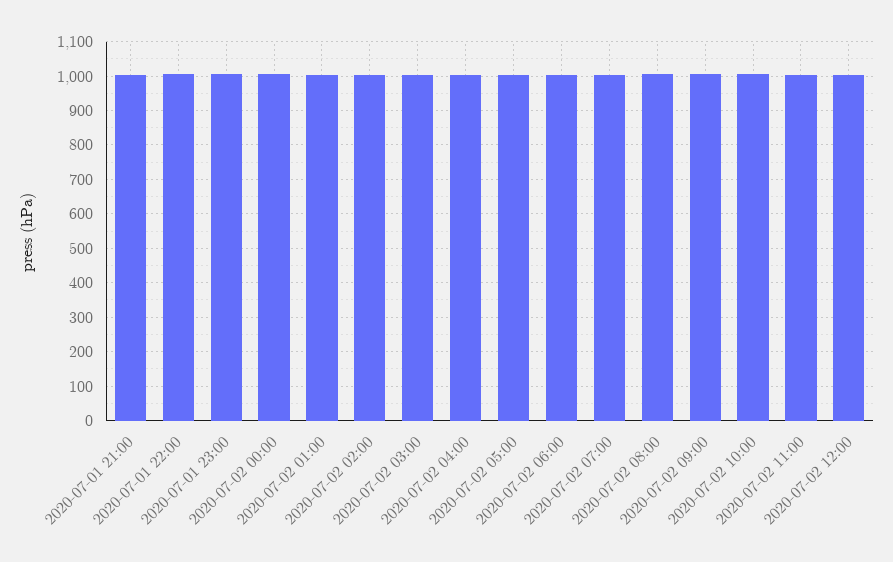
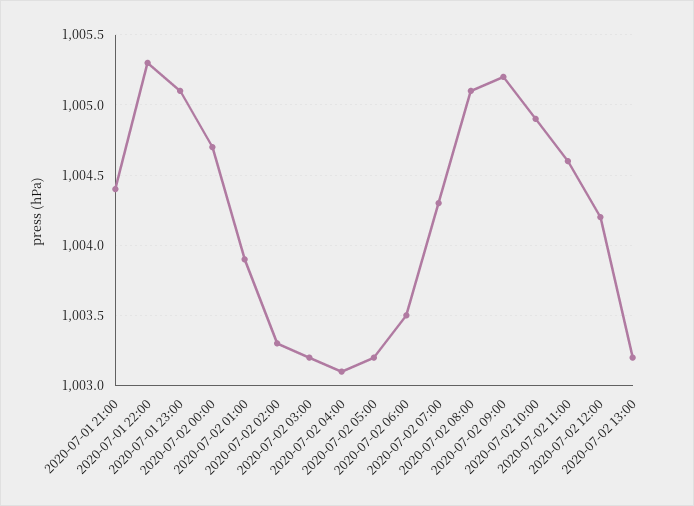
2020-07-02 13:00: none -> 1003.2

